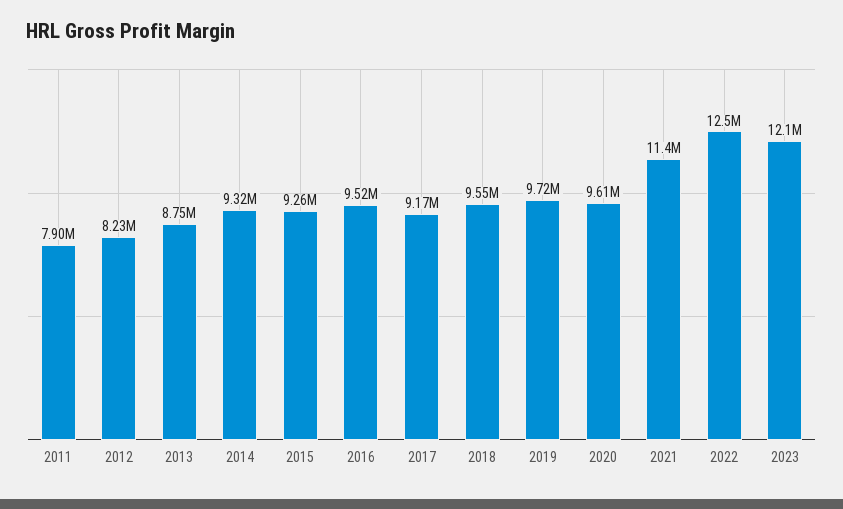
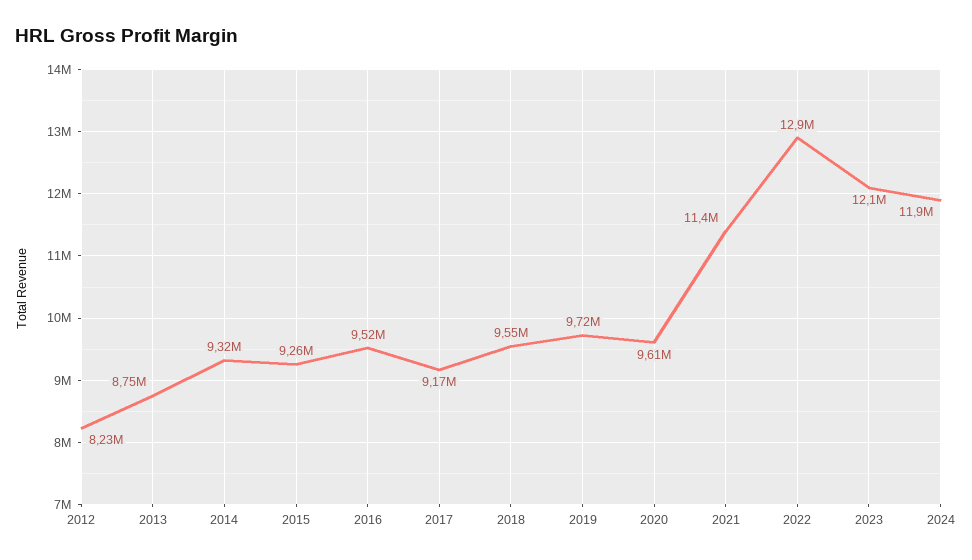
2011: 7900000 -> none
2022: 12500000 -> 12900000
2024: none -> 11900000

